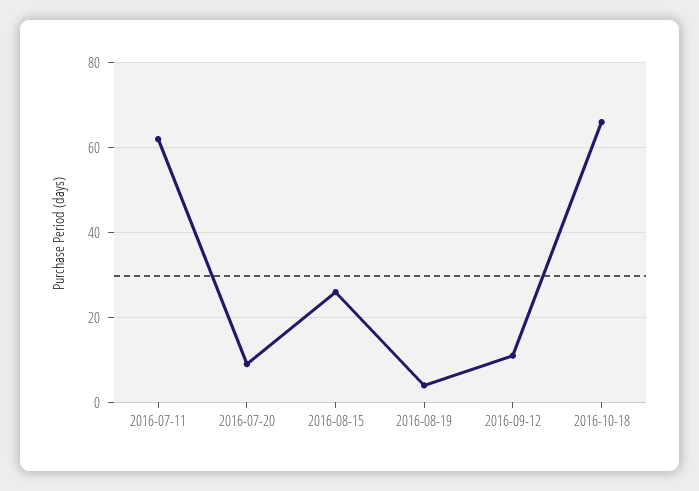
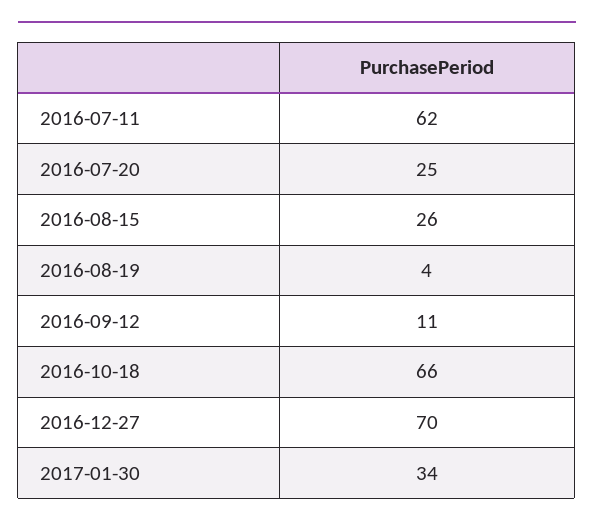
2016-07-20: 10 -> 25
2016-12-27: none -> 70
2017-01-30: none -> 34

